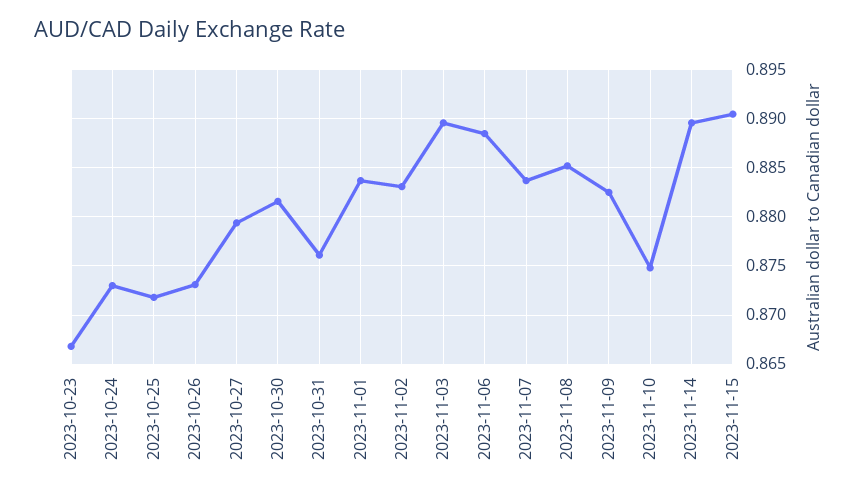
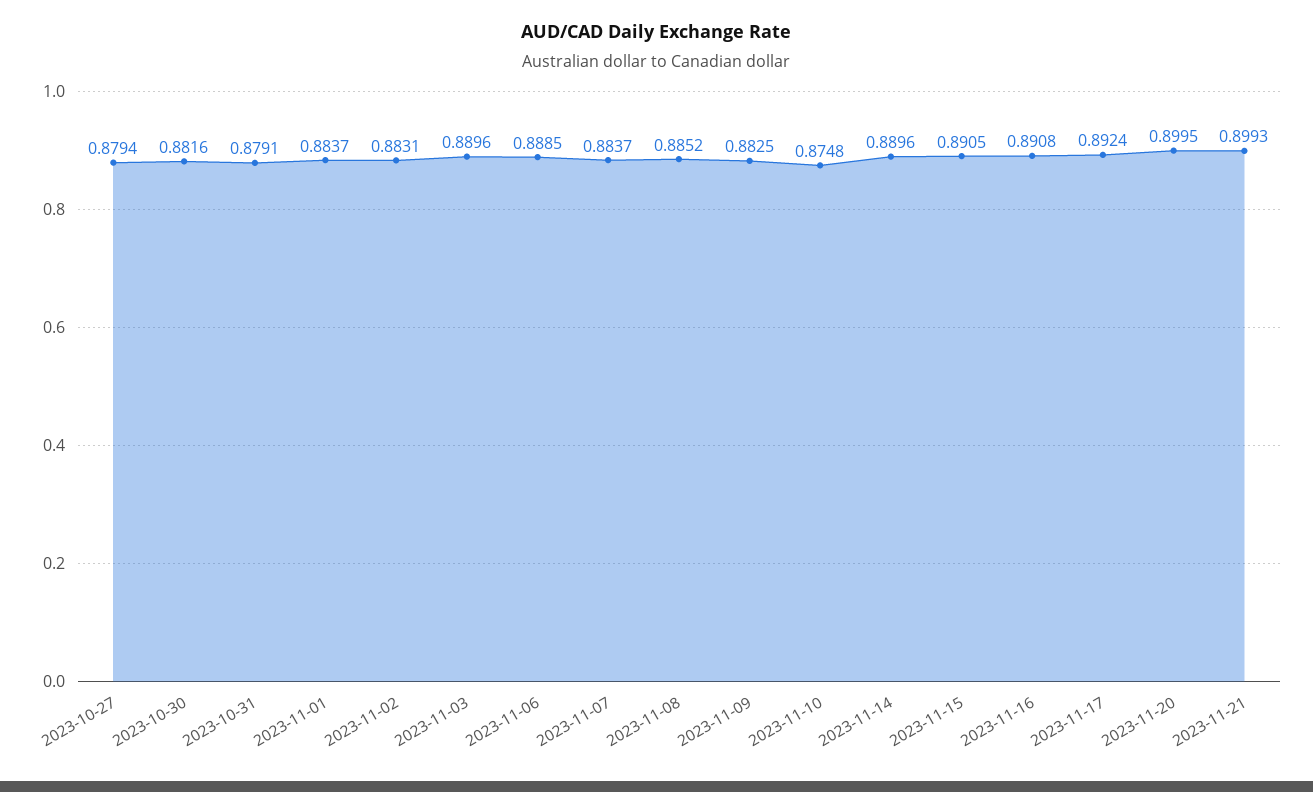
2023-10-23: 0.867 -> none
2023-10-24: 0.873 -> none
2023-10-25: 0.872 -> none
2023-10-26: 0.873 -> none
2023-10-31: 0.876 -> 0.8791
2023-11-16: none -> 0.8908
2023-11-17: none -> 0.8924
2023-11-20: none -> 0.8995
2023-11-21: none -> 0.8993

